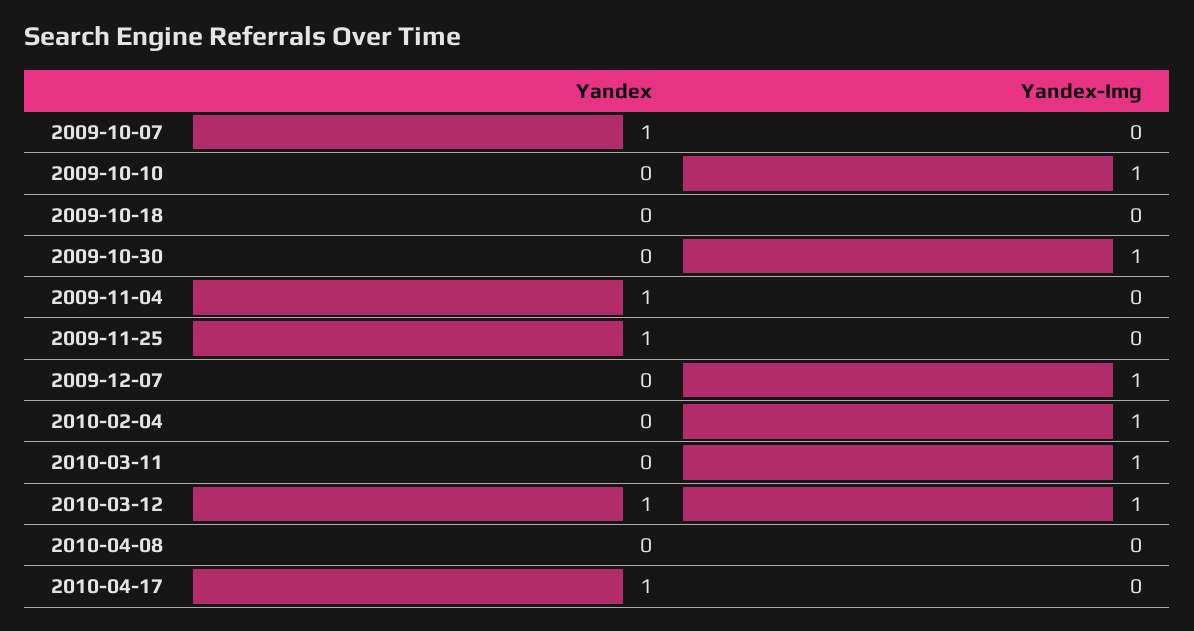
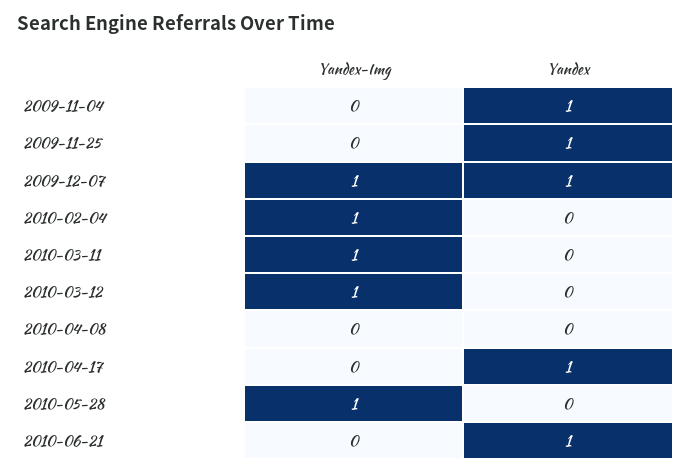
Yandex, 2009-10-07: 1 -> none
Yandex-Img, 2009-10-07: 0 -> none
Yandex, 2009-10-10: 0 -> none
Yandex-Img, 2009-10-10: 1 -> none
Yandex, 2009-10-18: 0 -> none
Yandex-Img, 2009-10-18: 0 -> none
Yandex, 2009-10-30: 0 -> none
Yandex-Img, 2009-10-30: 1 -> none
Yandex, 2009-12-07: 0 -> 1
Yandex, 2010-03-12: 1 -> 0
Yandex-Img, 2010-05-28: none -> 1
Yandex, 2010-05-28: none -> 0
Yandex-Img, 2010-06-21: none -> 0
Yandex, 2010-06-21: none -> 1

